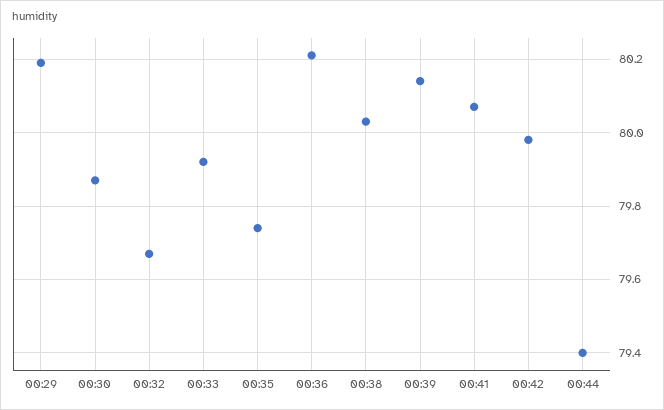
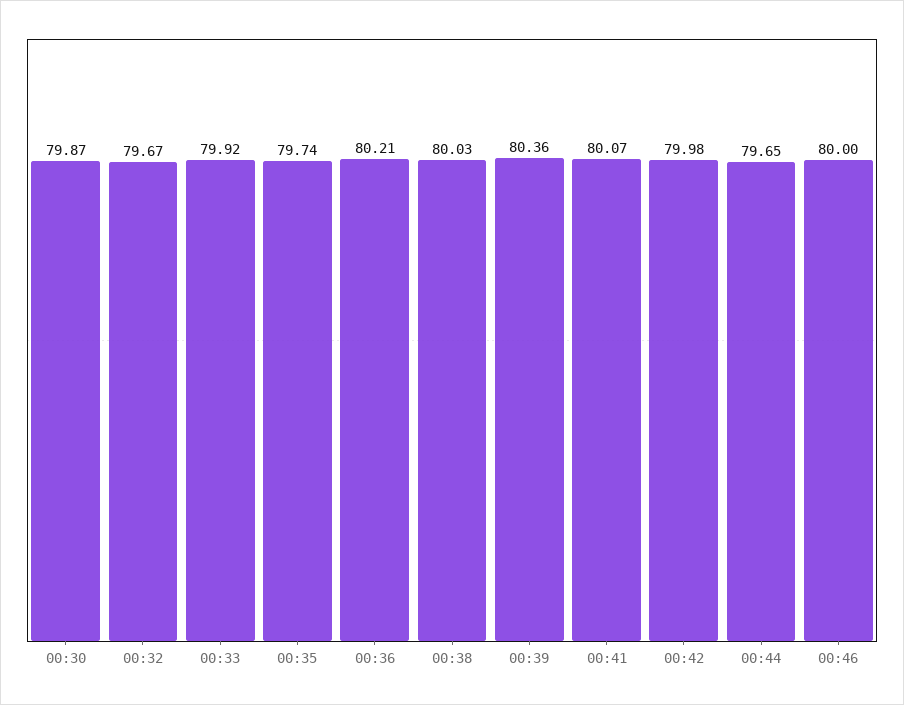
00:29: 80.2 -> none
00:39: 80.15 -> 80.36
00:44: 79.4 -> 79.65
00:46: none -> 80

